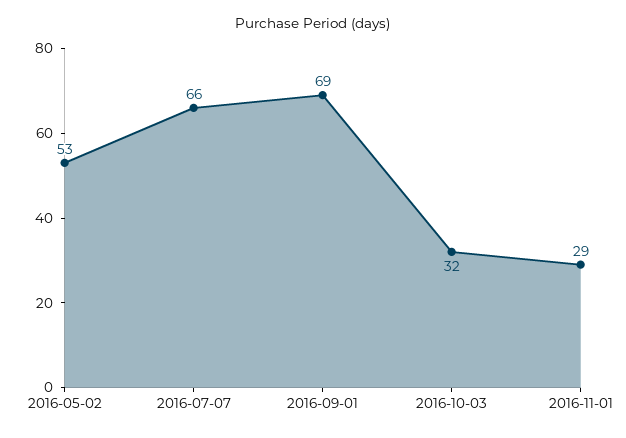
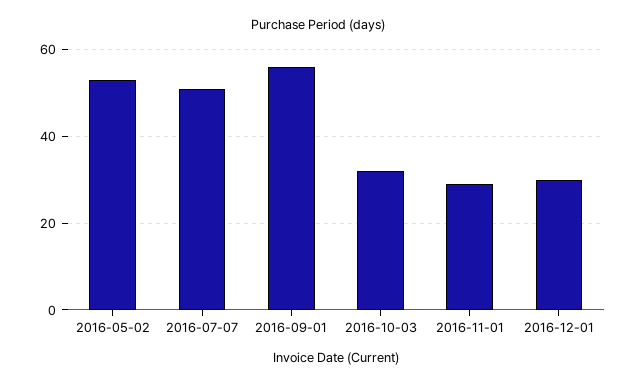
2016-07-07: 66 -> 50
2016-09-01: 69 -> 55
2016-12-01: none -> 30

